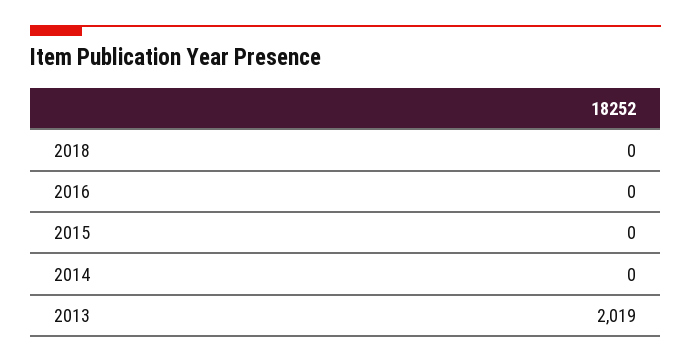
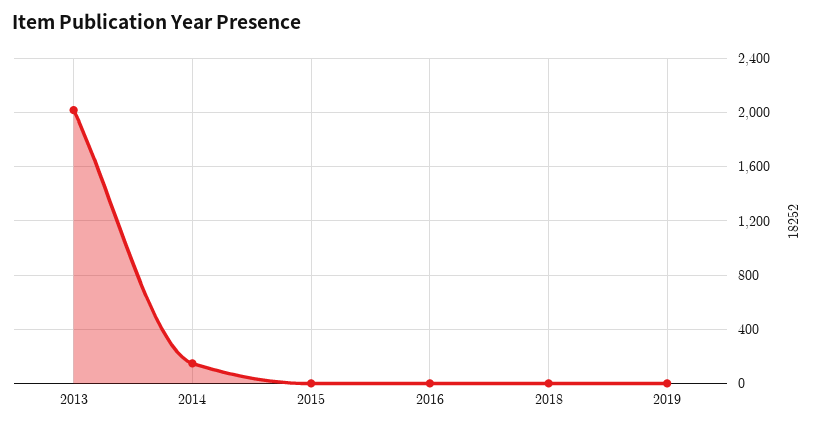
2014: 0 -> 150
2019: none -> 0

